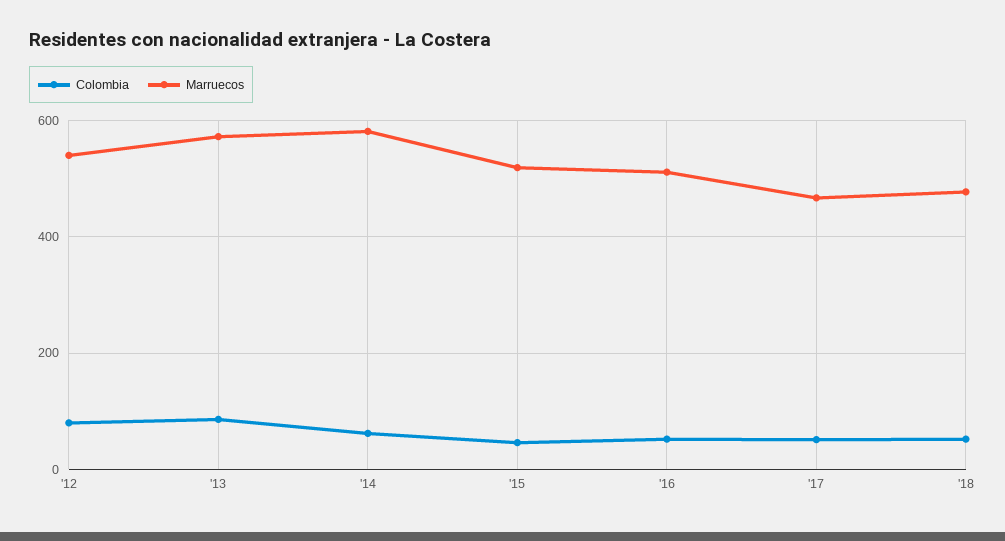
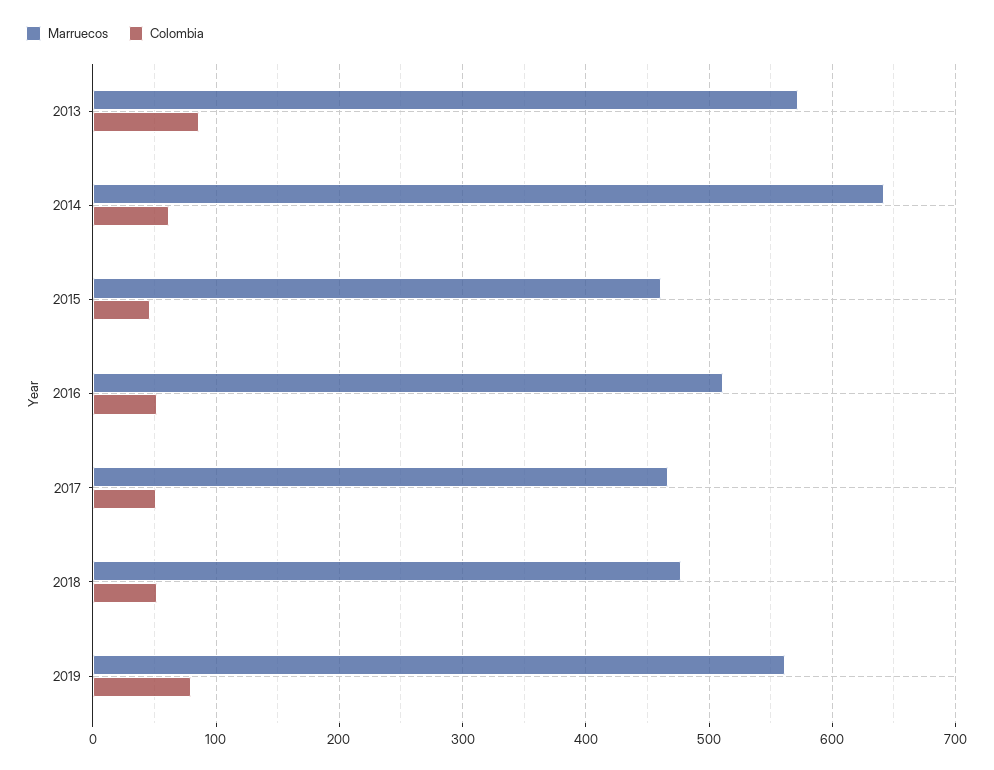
Colombia, '12: 80 -> none
Marruecos, '12: 540 -> none
Marruecos, '14: 580 -> 640
Marruecos, '15: 520 -> 460
Marruecos, 2019: none -> 560
Colombia, 2019: none -> 80

